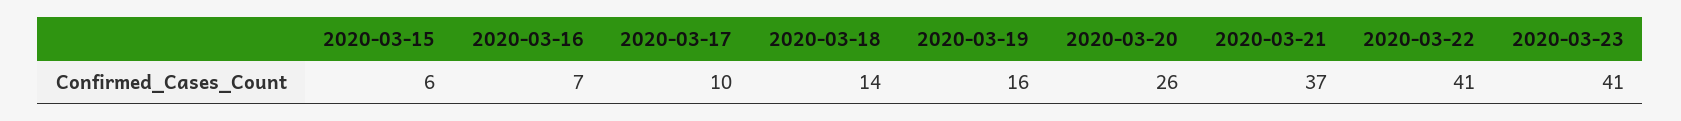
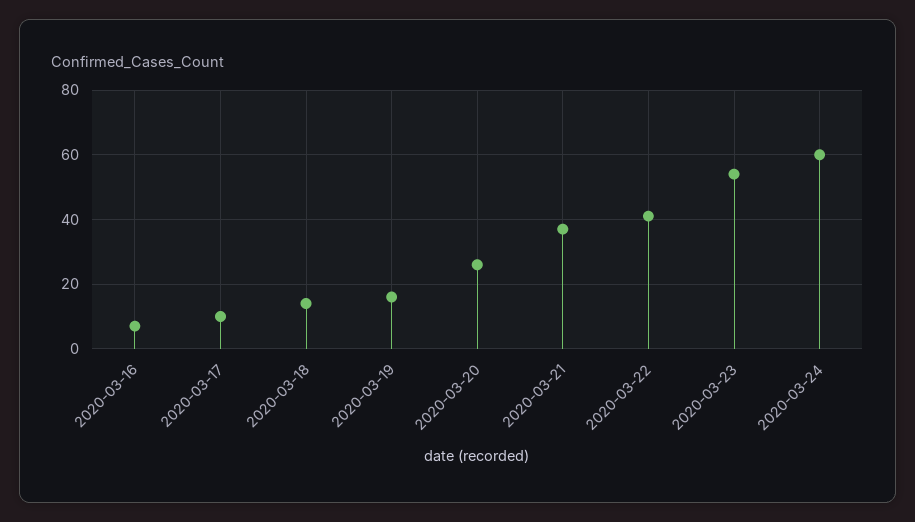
2020-03-15: 6 -> none
2020-03-23: 41 -> 55
2020-03-24: none -> 60

